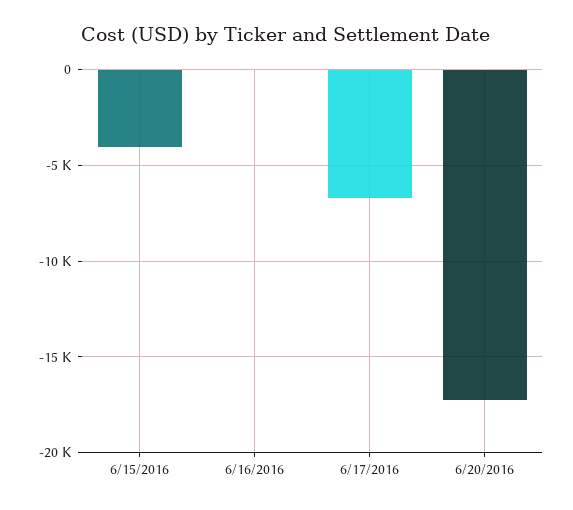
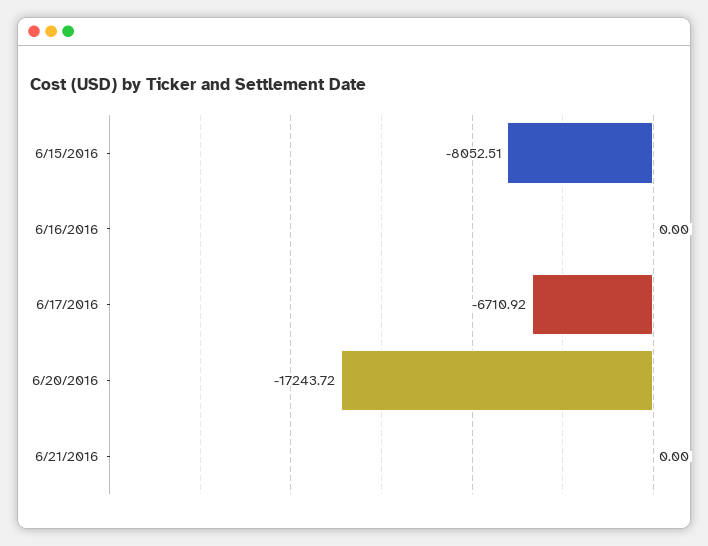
6/15/2016: -4000 -> -8052.51
6/21/2016: none -> 0

